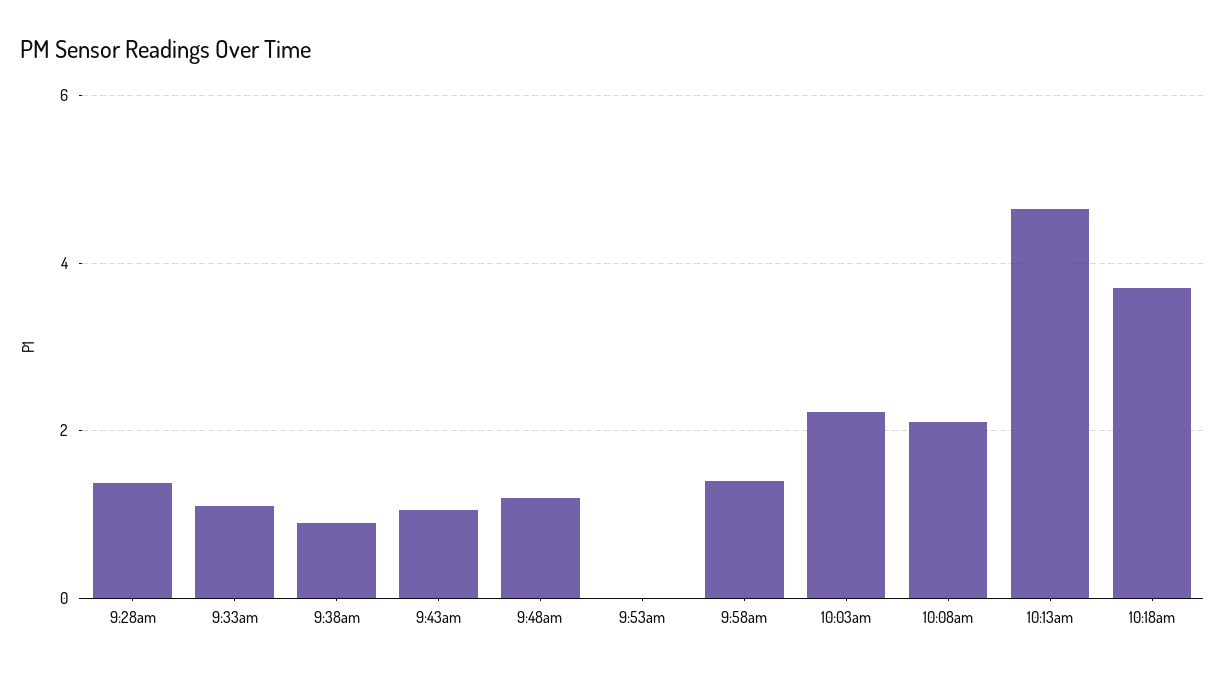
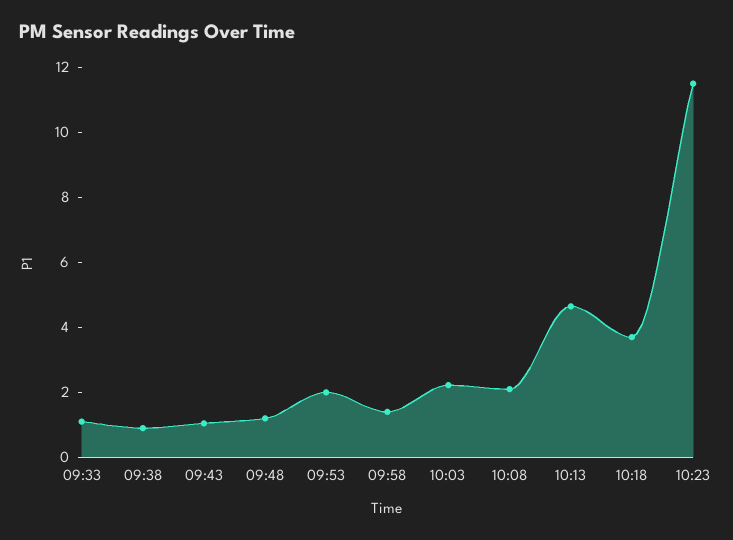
9:28am: 1.4 -> none
9:53am: 0 -> 2
10:23: none -> 11.5

